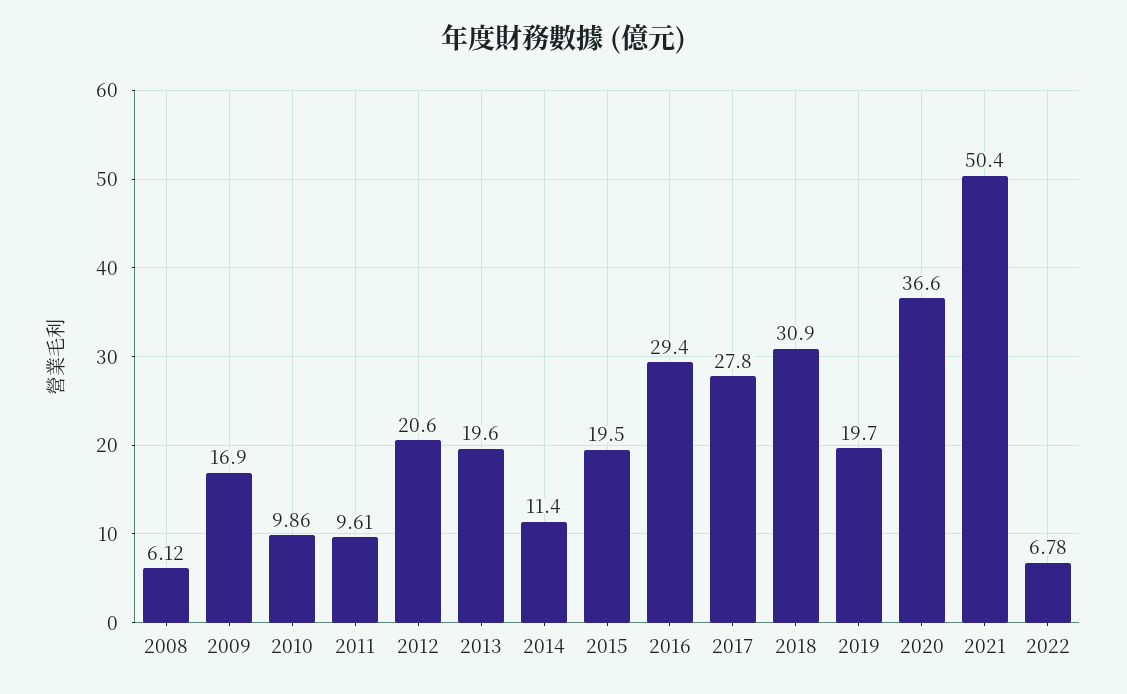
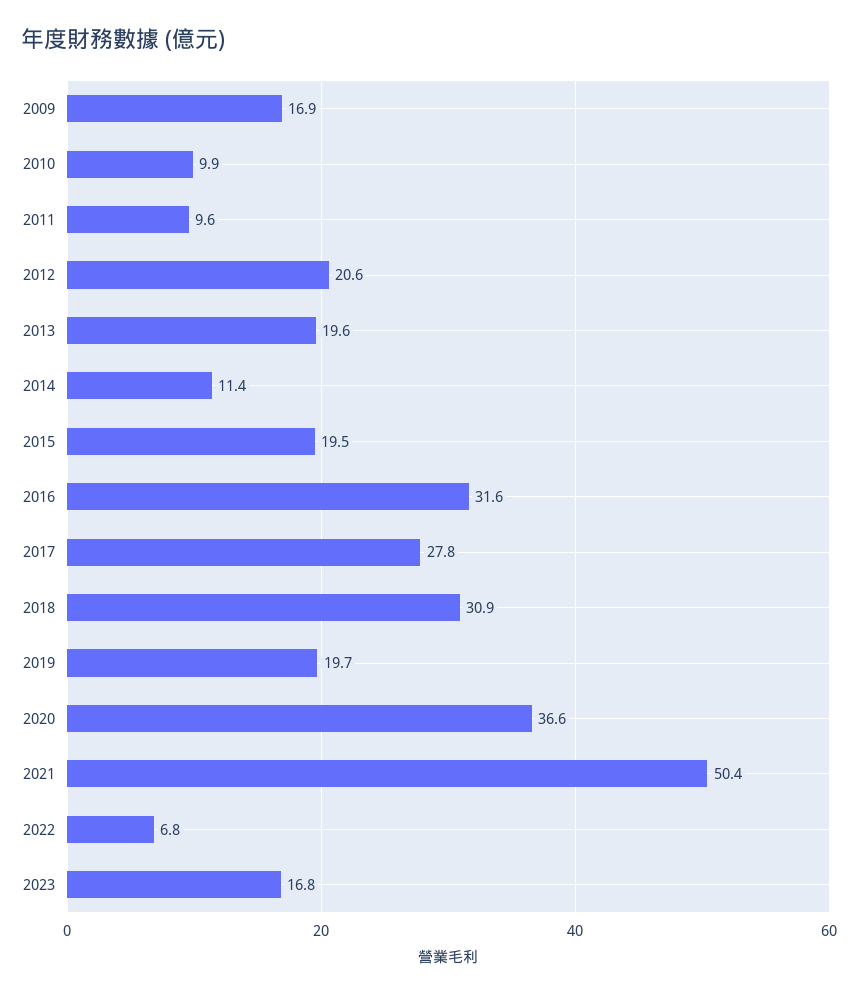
2008: 6.12 -> none
2016: 29.4 -> 31.6
2023: none -> 16.8

